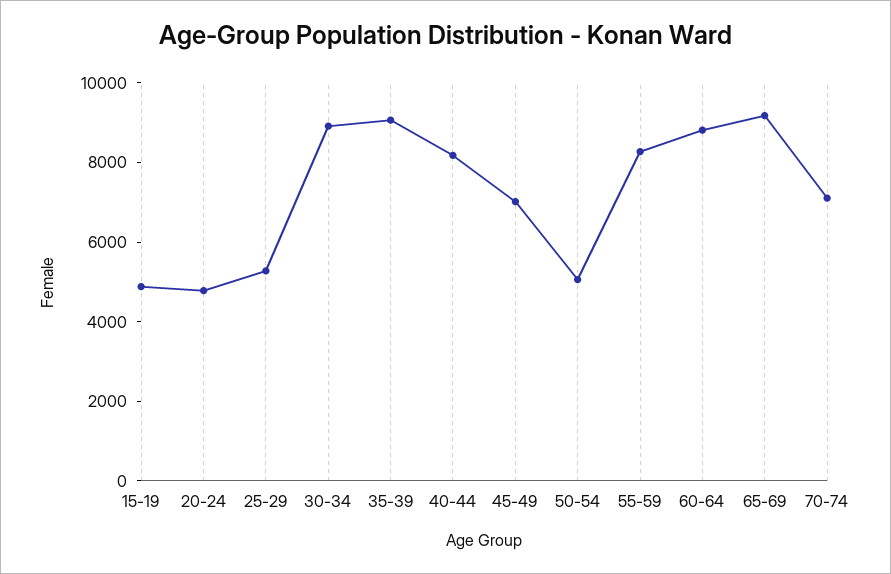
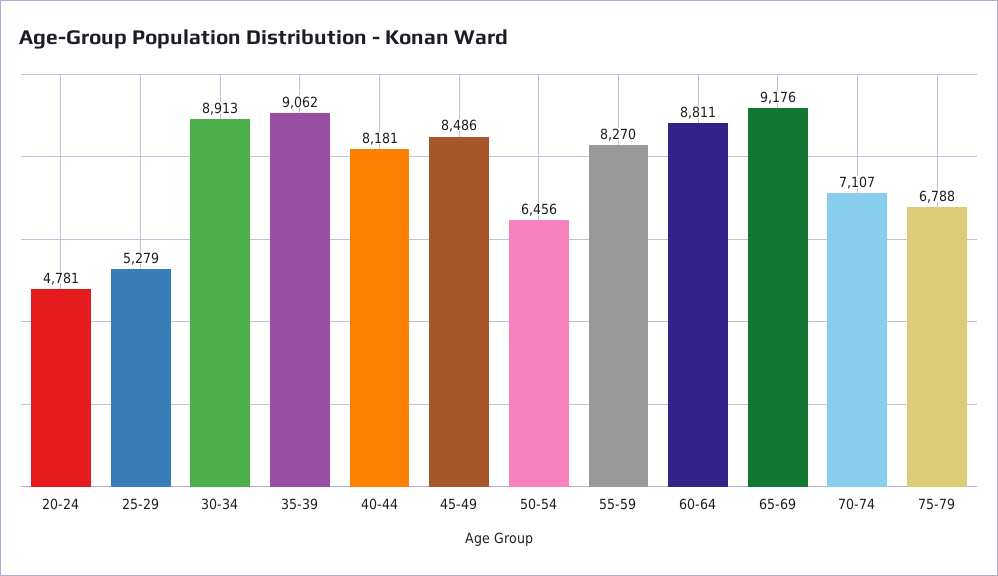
15-19: 5000 -> none
45-49: 7000 -> 8486
50-54: 5000 -> 6456
75-79: none -> 6788

